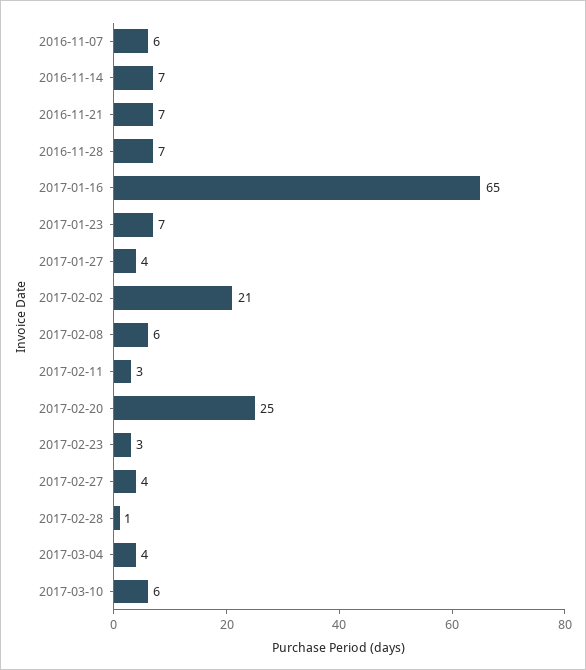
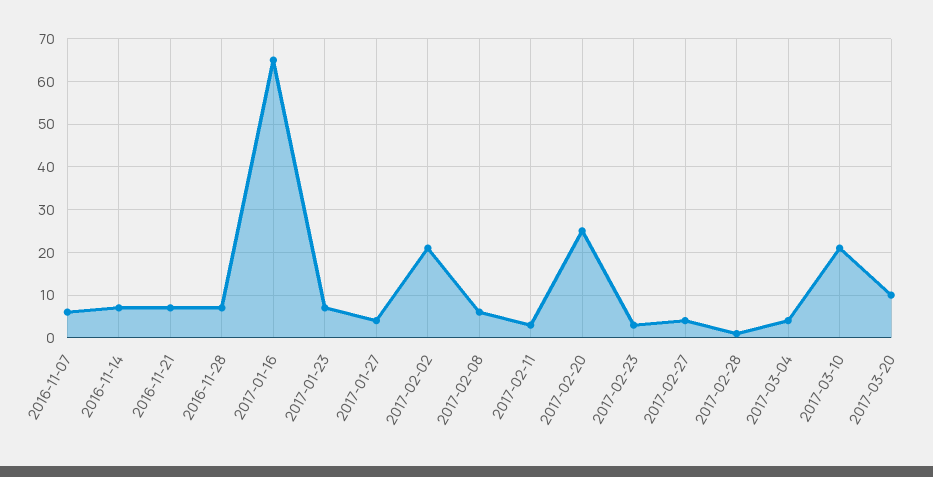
2017-03-10: 6 -> 20
2017-03-20: none -> 10

